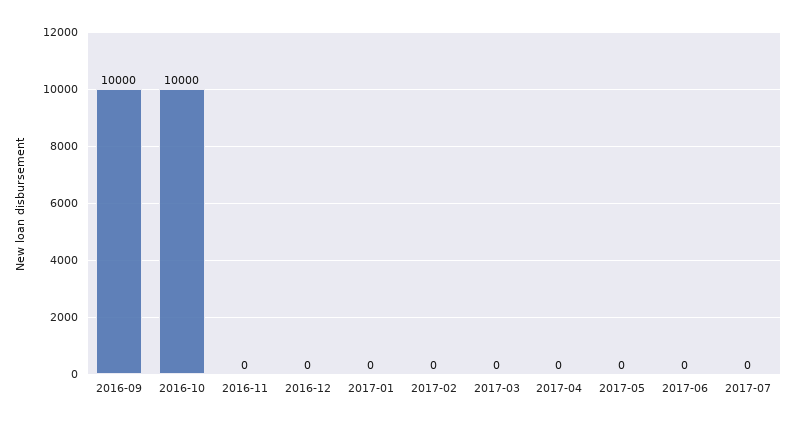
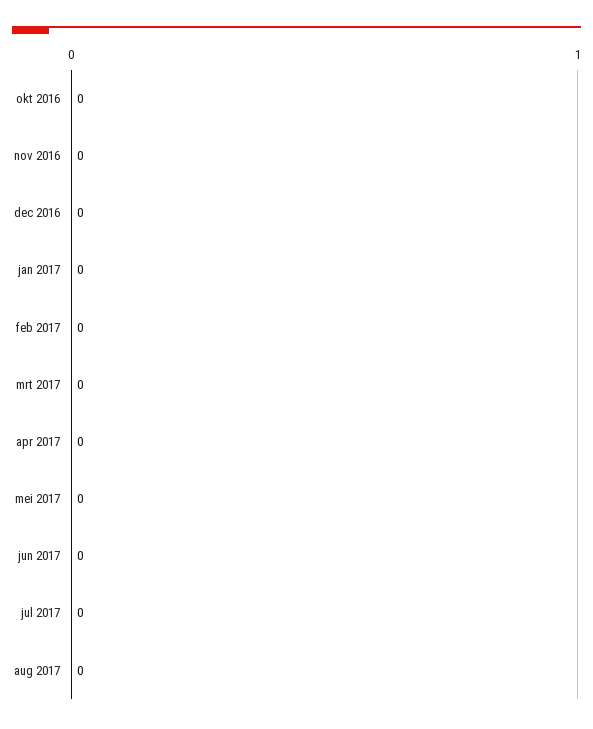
2016-09: 10000 -> none
2016-10: 10000 -> 0
aug 2017: none -> 0

